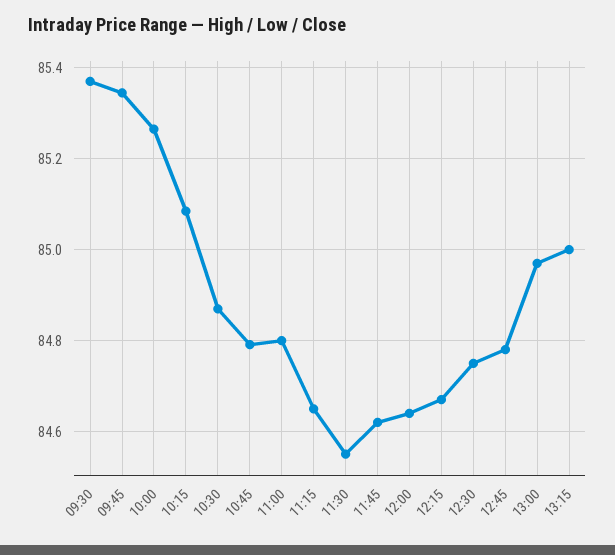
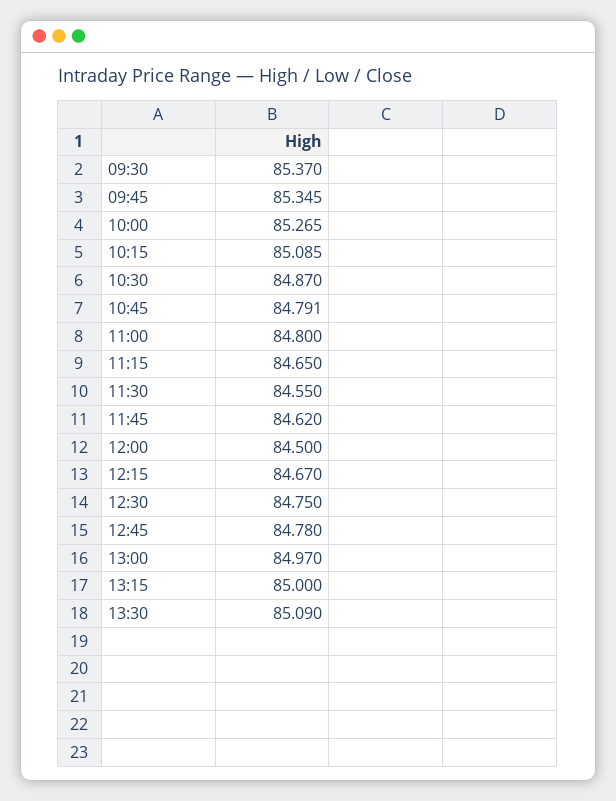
12:00: 84.64 -> 84.5
13:30: none -> 85.09

